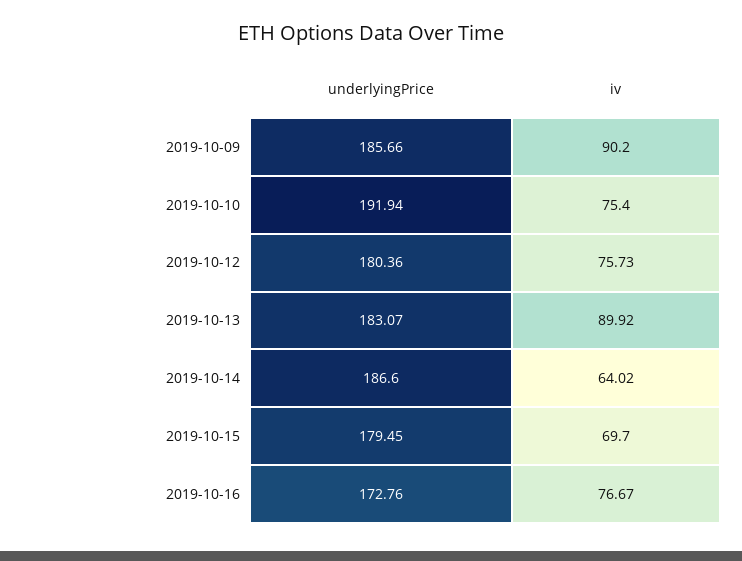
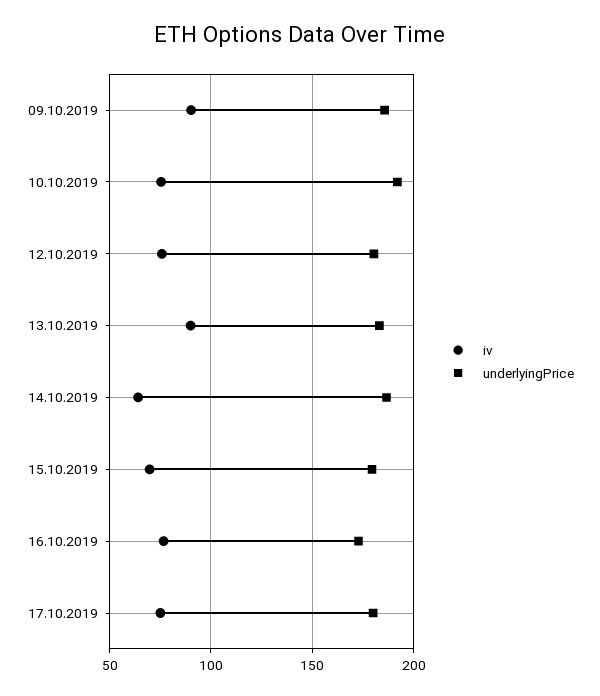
iv, 17.10.2019: none -> 75
underlyingPrice, 17.10.2019: none -> 180

